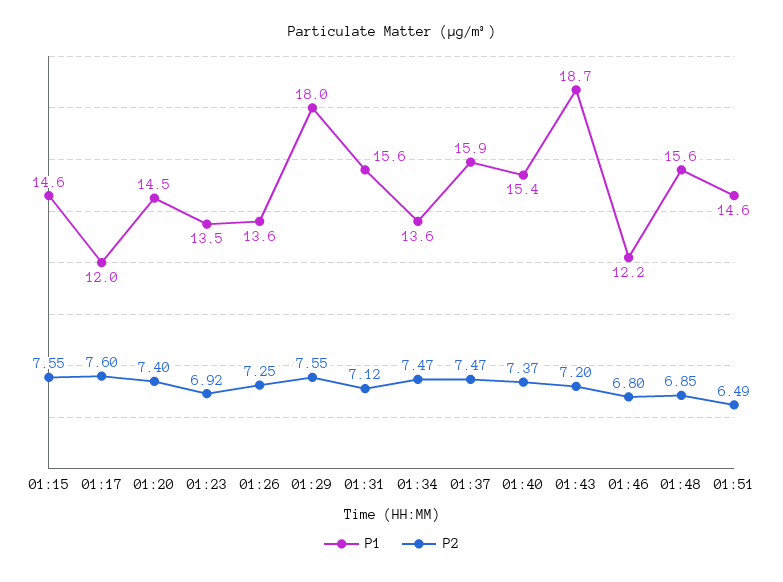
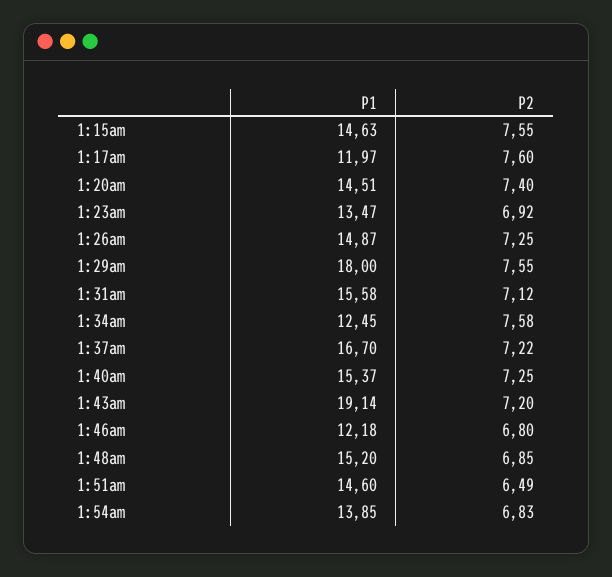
P1, 01:26: 13.6 -> 14.87
P1, 01:34: 13.6 -> 12.45
P2, 01:34: 7.47 -> 7.58
P1, 01:37: 15.9 -> 16.7
P2, 01:37: 7.47 -> 7.22
P2, 01:40: 7.37 -> 7.25
P1, 01:43: 18.7 -> 19.14
P1, 01:48: 15.6 -> 15.2
P1, 1:54am: none -> 13.85
P2, 1:54am: none -> 6.83

